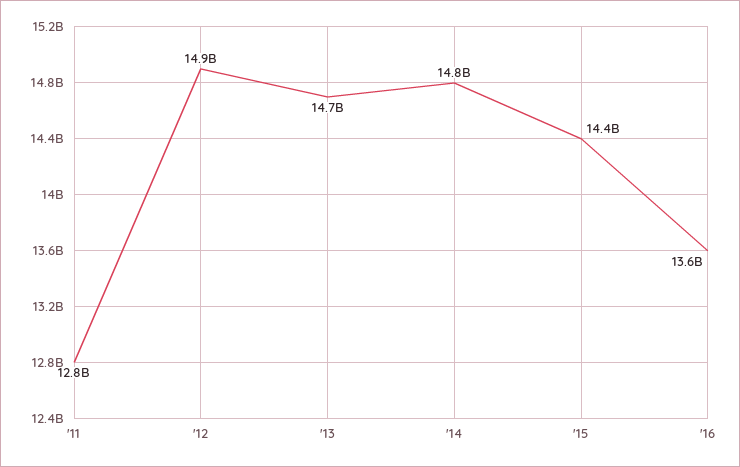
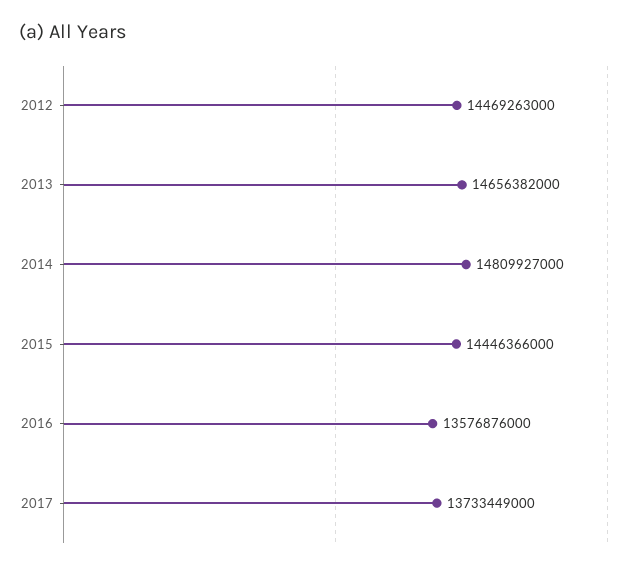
'11: 12800000000 -> none
'12: 14900000000 -> 14469263000
2017: none -> 13733449000

